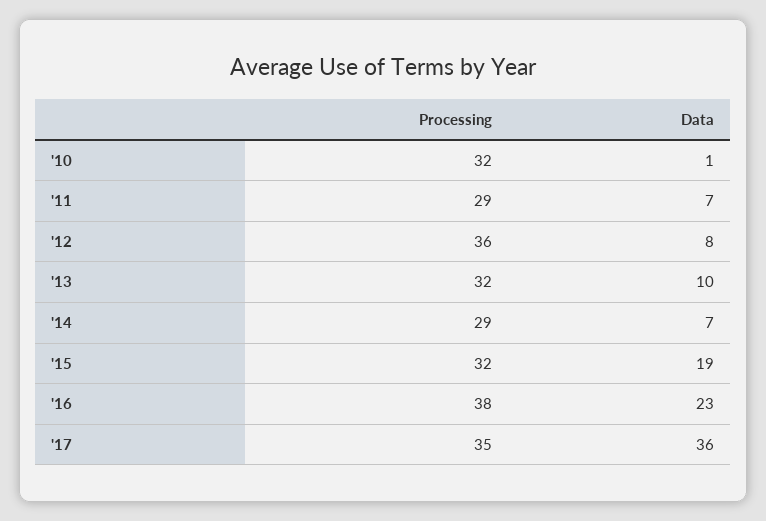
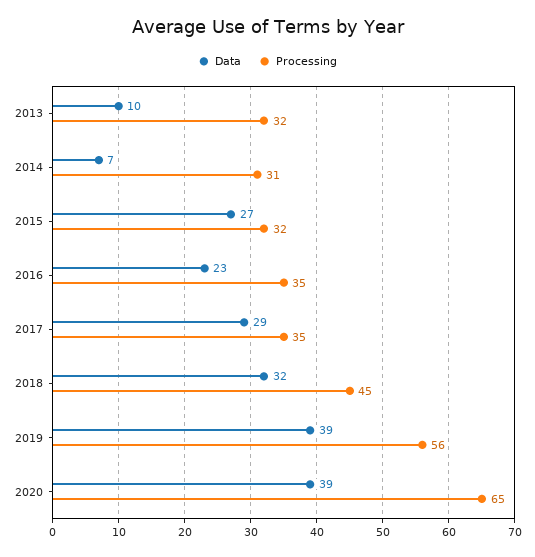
Processing, '10: 32 -> none
Data, '10: 1 -> none
Processing, '11: 29 -> none
Data, '11: 7 -> none
Processing, '12: 36 -> none
Data, '12: 8 -> none
Processing, '14: 29 -> 31
Data, '15: 19 -> 27
Processing, '16: 38 -> 35
Data, '17: 36 -> 29
Data, 2018: none -> 32
Processing, 2018: none -> 45
Data, 2019: none -> 39
Processing, 2019: none -> 56
Data, 2020: none -> 39
Processing, 2020: none -> 65

